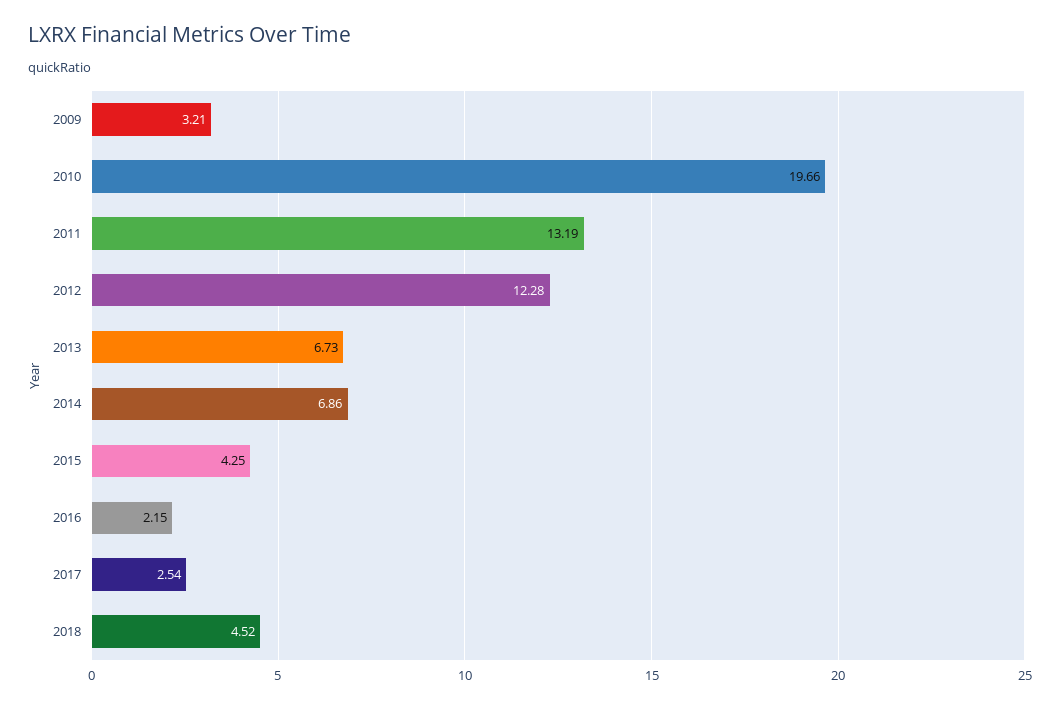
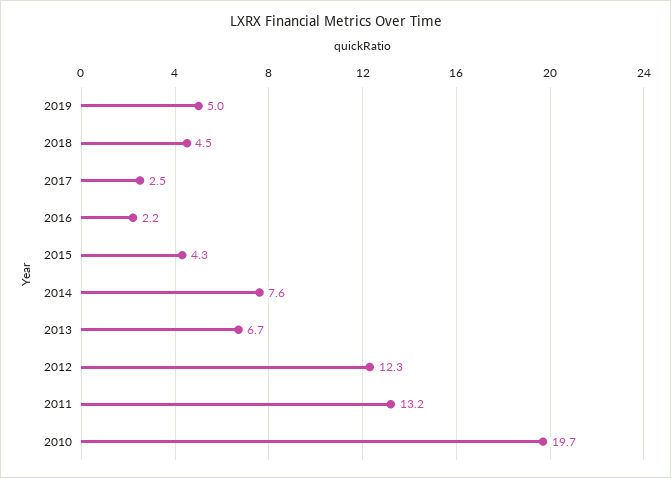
2009: 3.21 -> none
2014: 6.86 -> 7.6
2019: none -> 5

